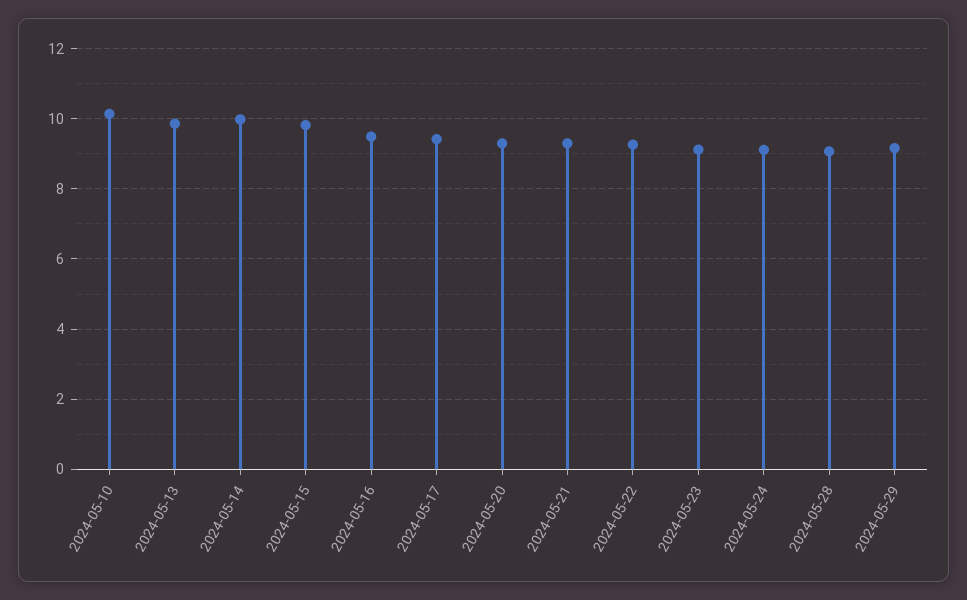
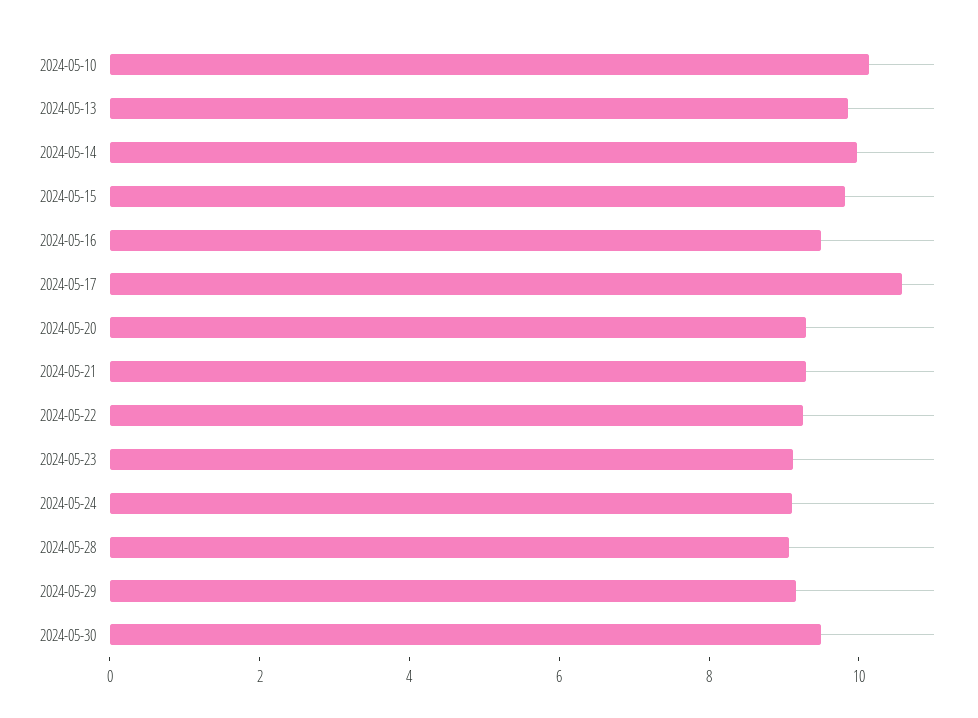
2024-05-17: 9.4 -> 10.5
2024-05-30: none -> 9.5

